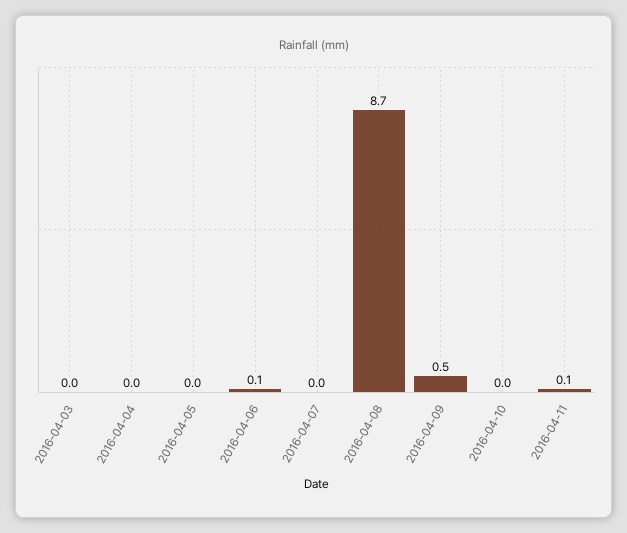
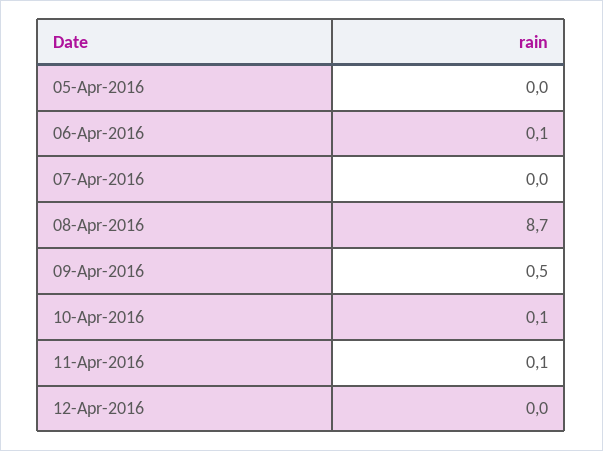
2016-04-03: 0 -> none
2016-04-04: 0 -> none
2016-04-10: 0 -> 0.1
12-Apr-2016: none -> 0

